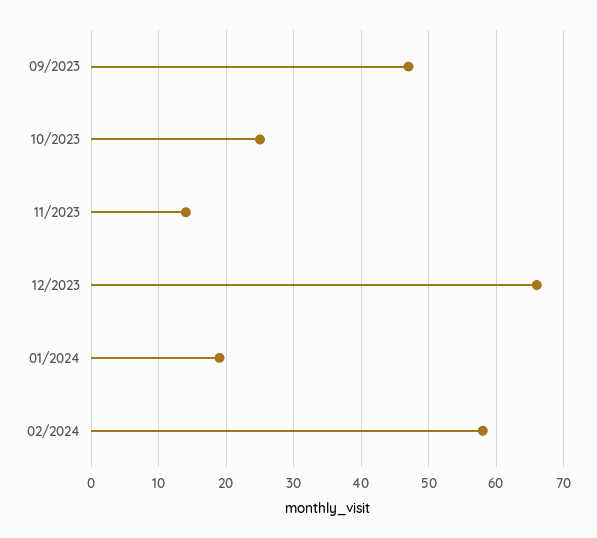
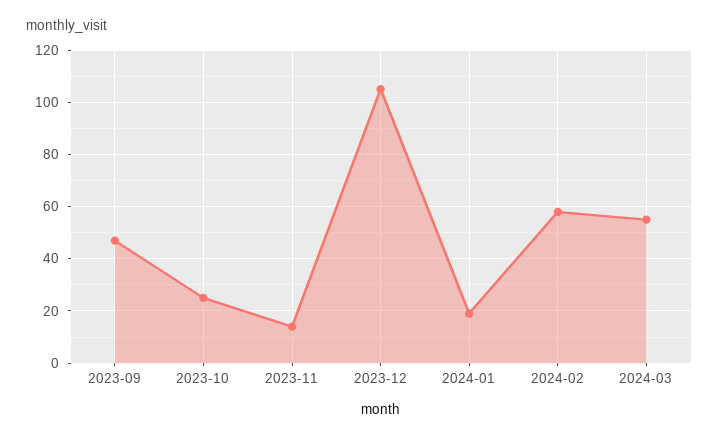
12/2023: 66 -> 105
2024-03: none -> 55

